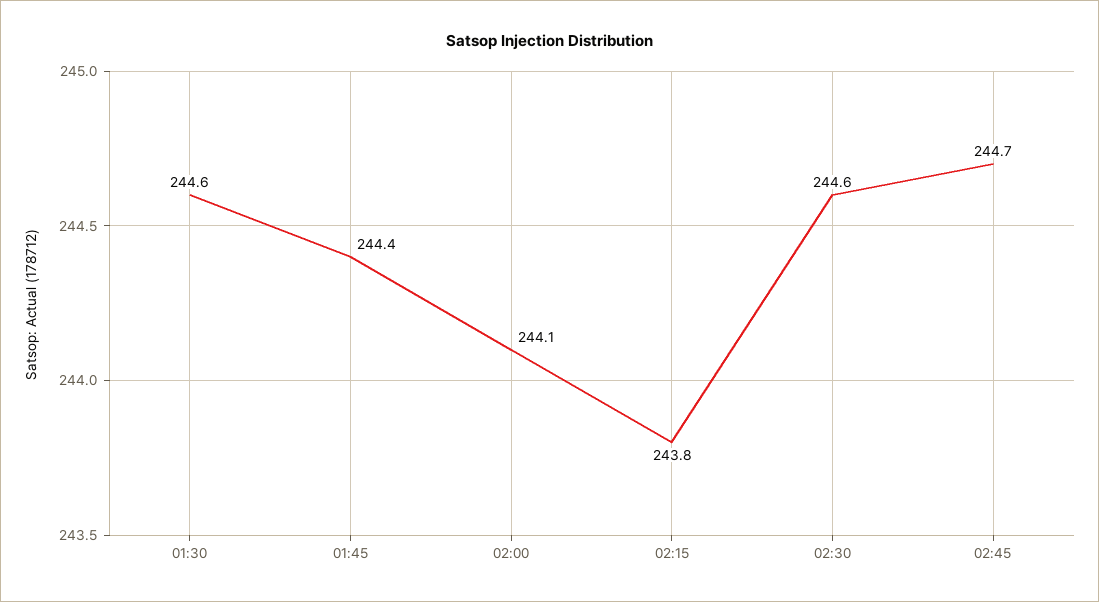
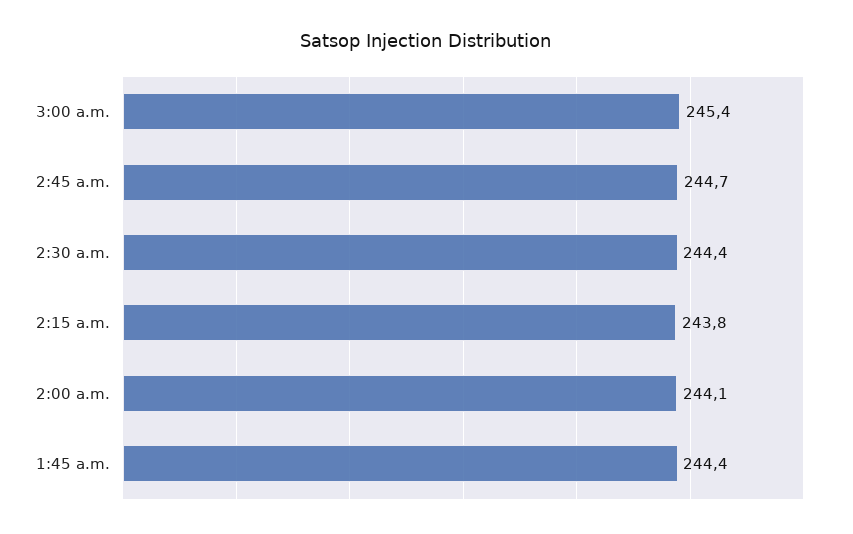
01:30: 244.6 -> none
02:30: 244.6 -> 244.4
3:00 a.m.: none -> 245.4

